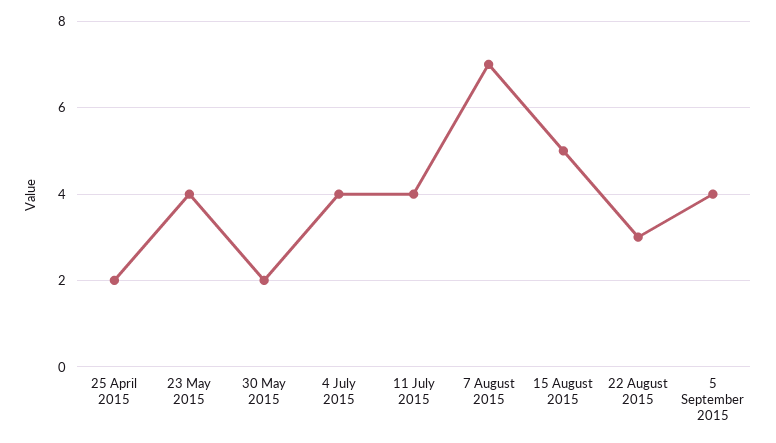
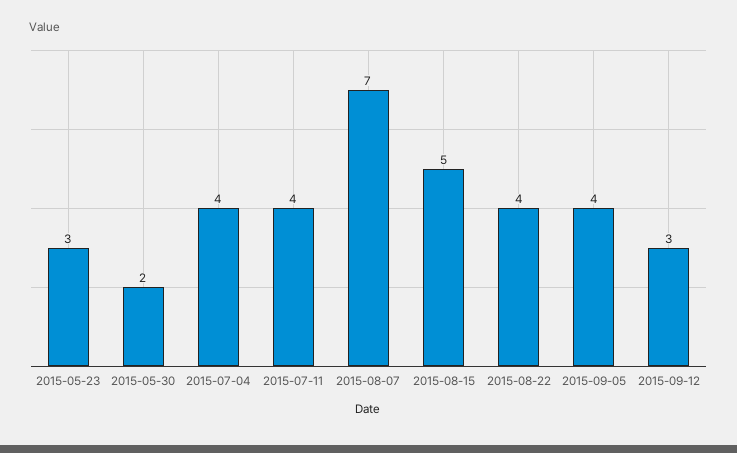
25 April 2015: 2 -> none
23 May 2015: 4 -> 3
22 August 2015: 3 -> 4
2015-09-12: none -> 3

